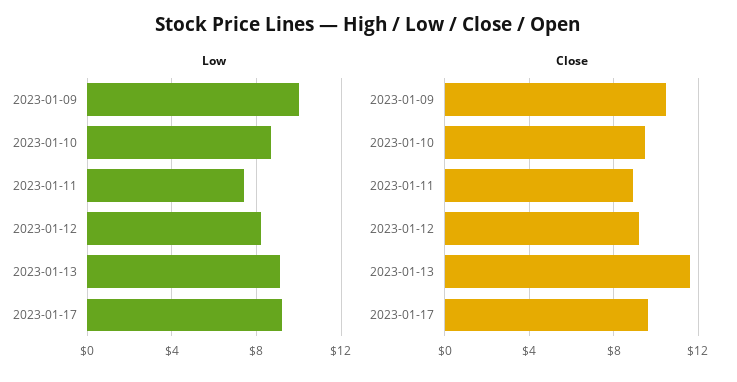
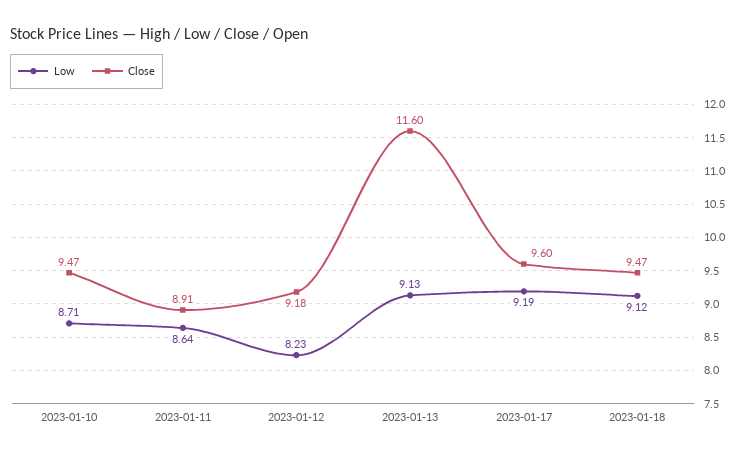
Low, 2023-01-09: 10 -> none
Low, 2023-01-11: 7.5 -> 8.64
Close, 2023-01-09: 10.5 -> none
Low, 2023-01-18: none -> 9.12
Close, 2023-01-18: none -> 9.47

